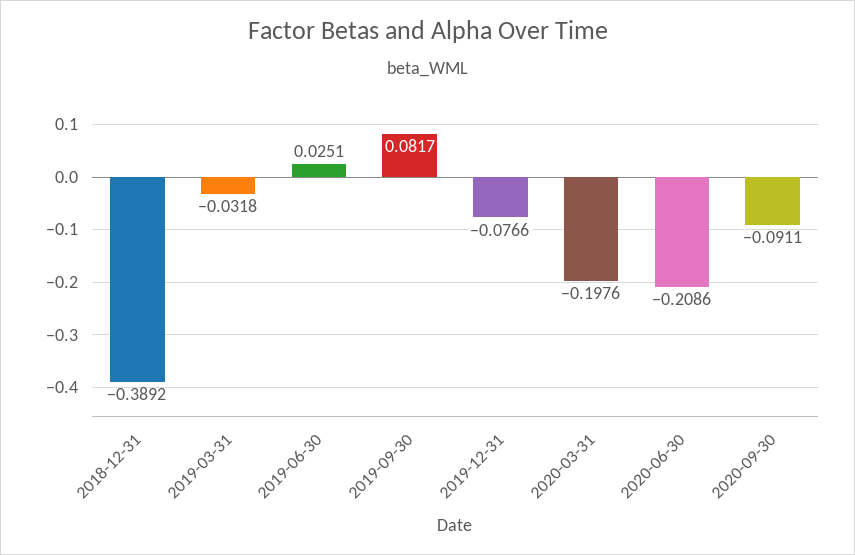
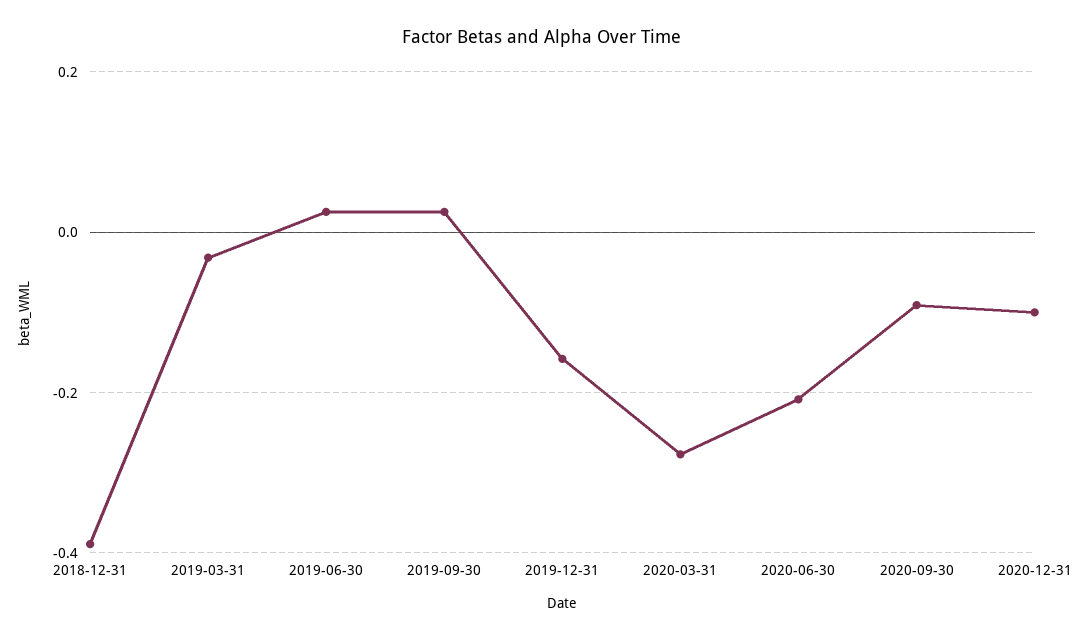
2019-09-30: 0.0817 -> 0.02
2019-12-31: -0.0766 -> -0.16
2020-03-31: -0.1976 -> -0.28
2020-12-31: none -> -0.1

